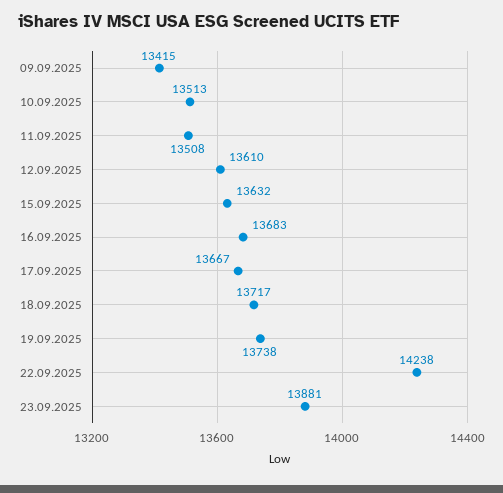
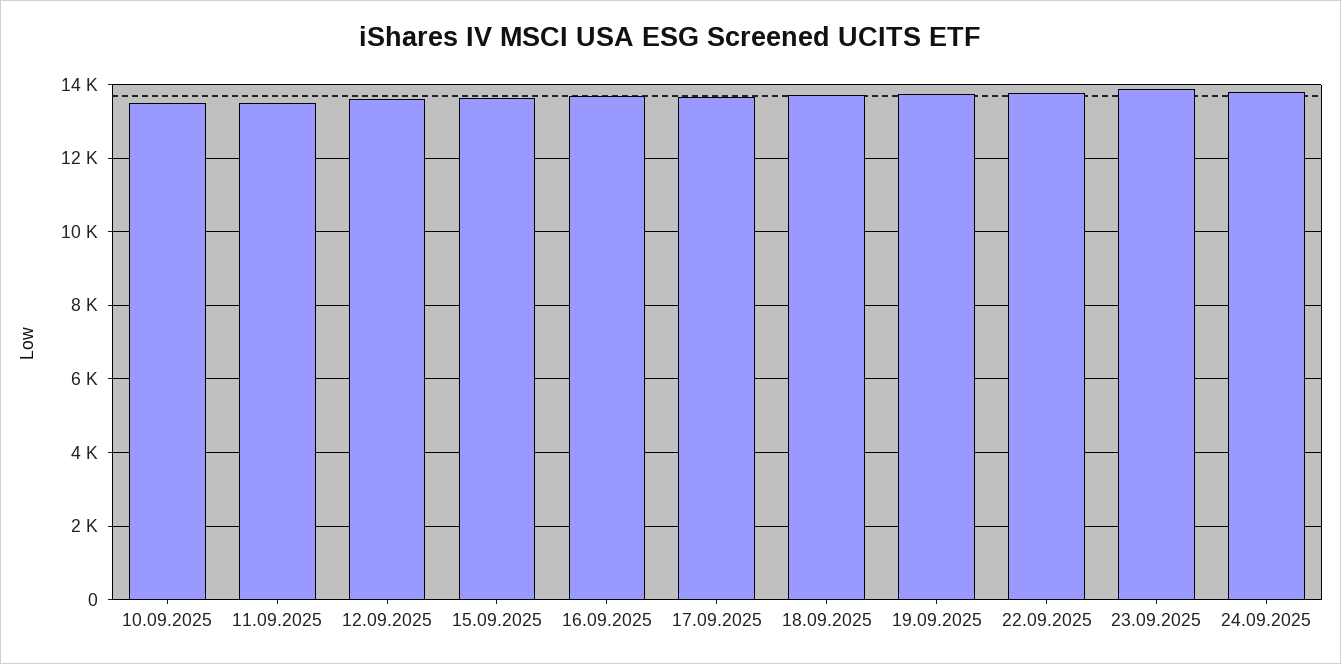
09.09.2025: 13415 -> none
22.09.2025: 14238 -> 13800
24.09.2025: none -> 13800

